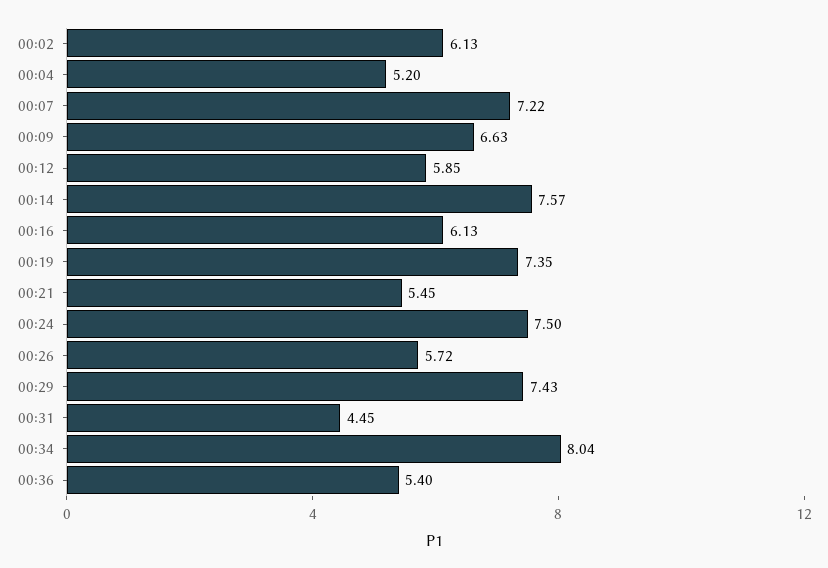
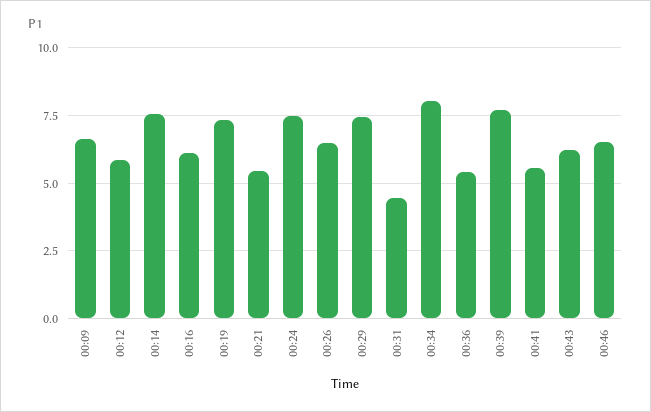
00:02: 6.13 -> none
00:04: 5.2 -> none
00:07: 7.22 -> none
00:26: 5.72 -> 6.5
00:39: none -> 7.75
00:41: none -> 5.5
00:43: none -> 6.25
00:46: none -> 6.5

